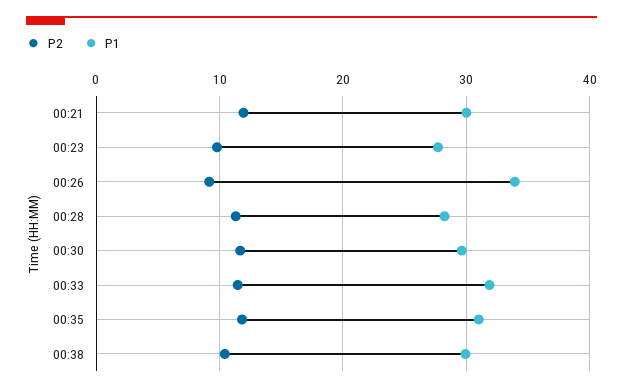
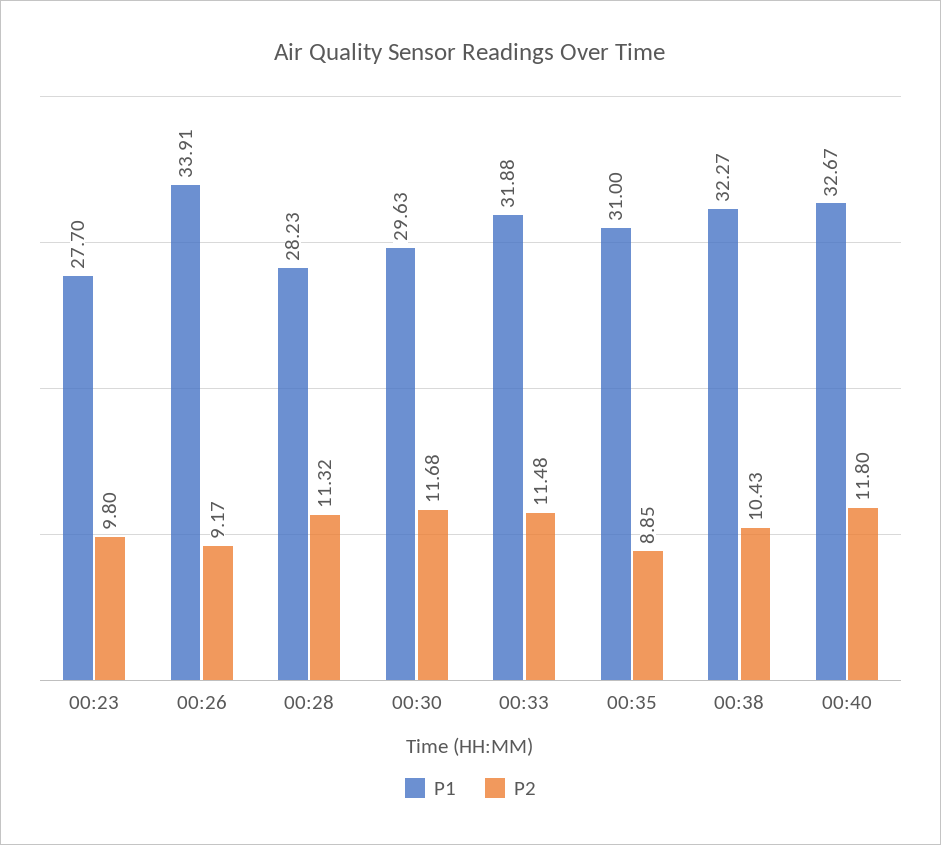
P2, 00:21: 12 -> none
P1, 00:21: 30 -> none
P2, 00:35: 12 -> 8.85
P1, 00:38: 30 -> 32.27
P1, 00:40: none -> 32.67
P2, 00:40: none -> 11.8

